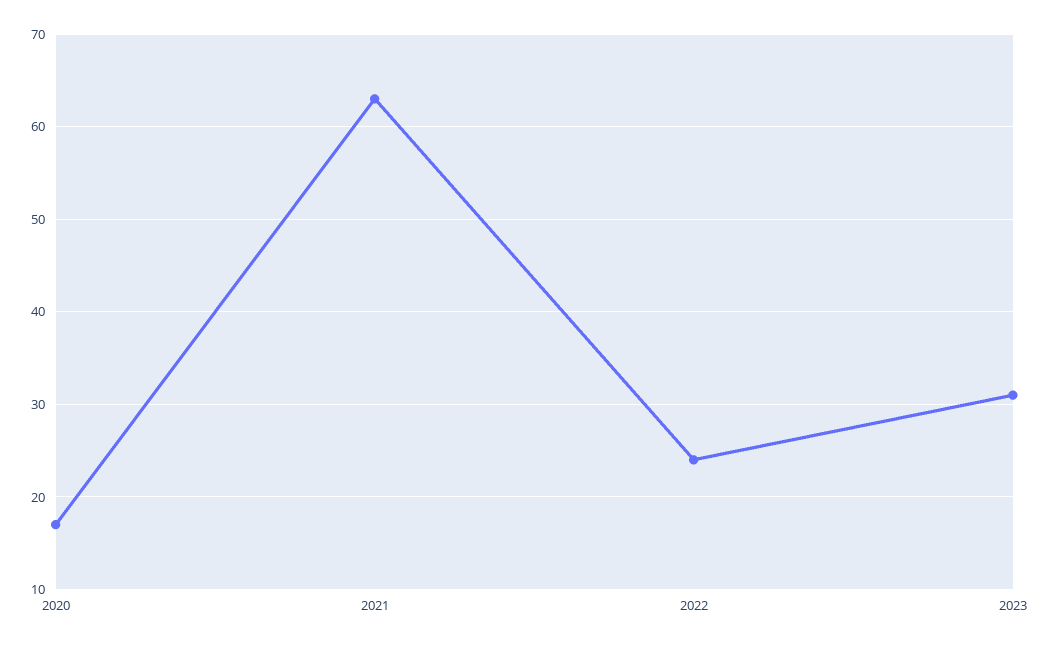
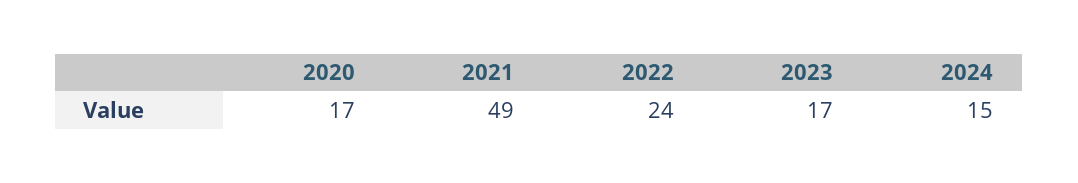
2021: 63 -> 49
2023: 31 -> 17
2024: none -> 15

